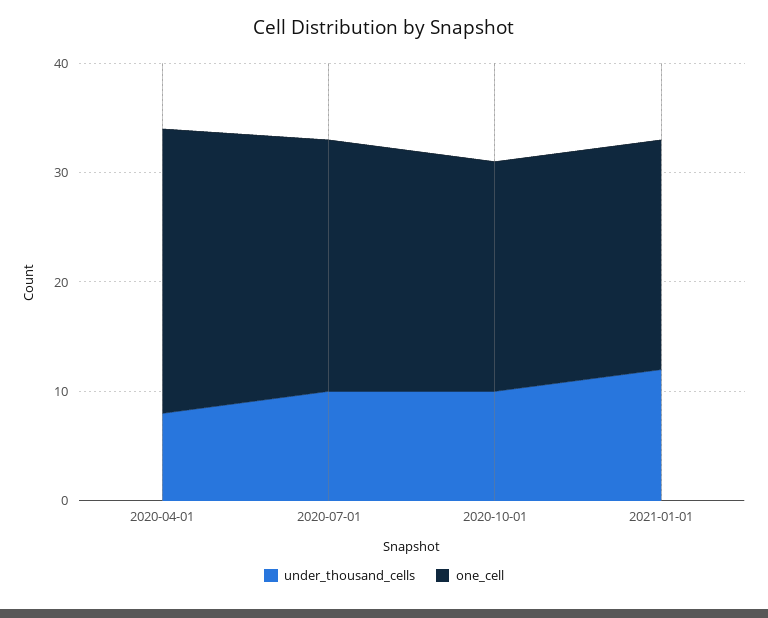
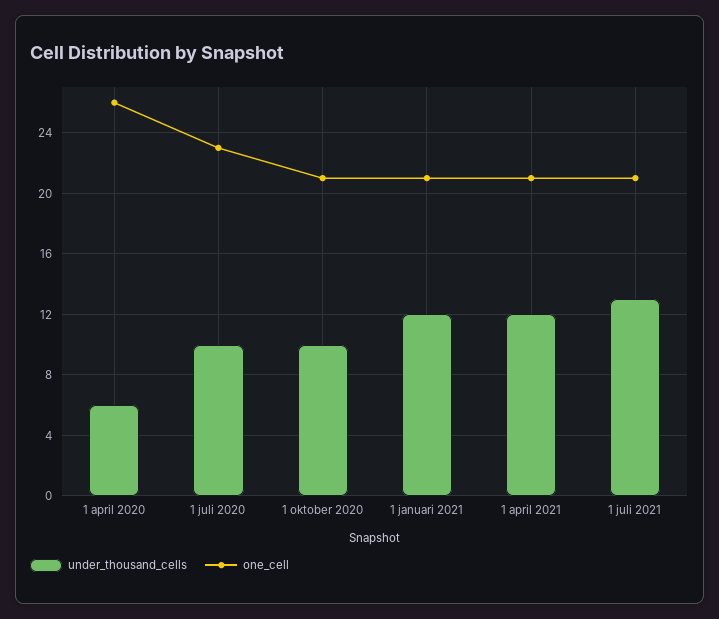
under_thousand_cells, 2020-04-01: 8 -> 6
under_thousand_cells, 1 april 2021: none -> 12
one_cell, 1 april 2021: none -> 21
under_thousand_cells, 1 juli 2021: none -> 13
one_cell, 1 juli 2021: none -> 21

